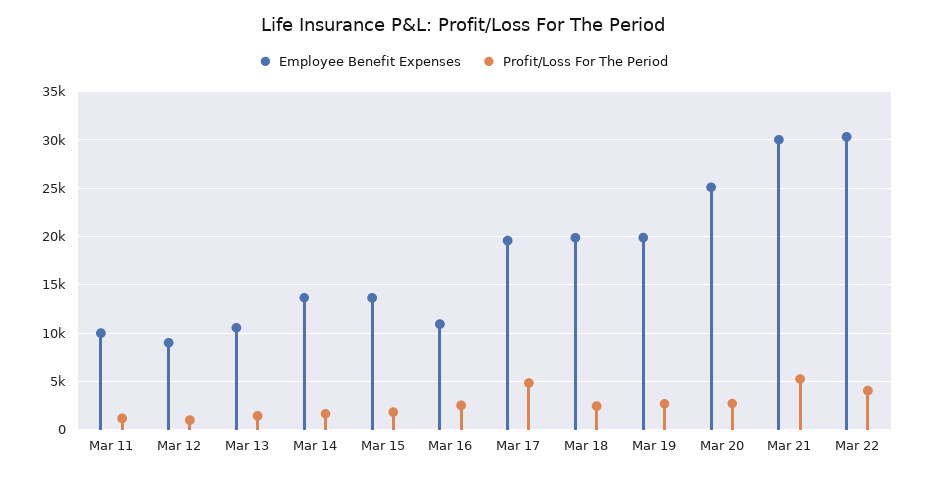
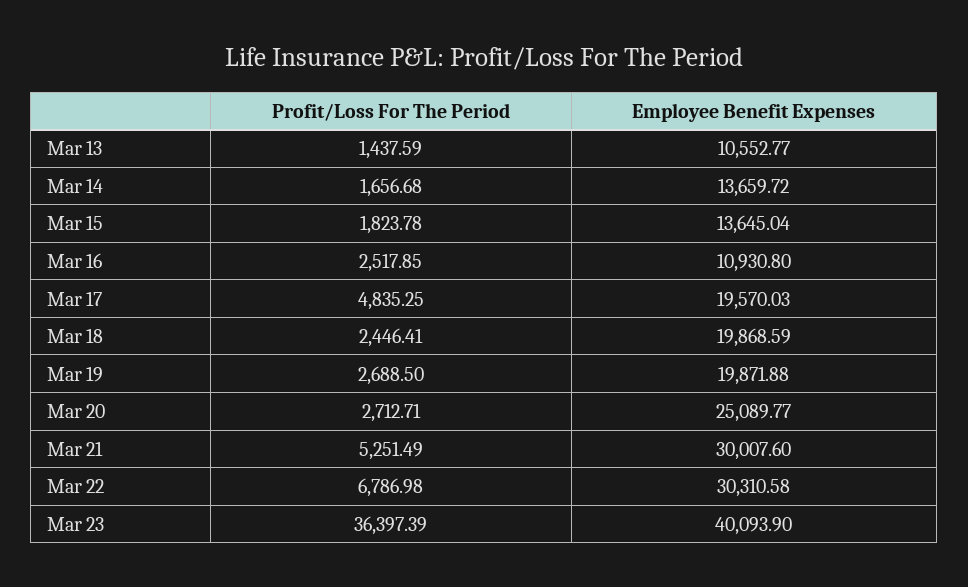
Employee Benefit Expenses, Mar 11: 10000 -> none
Profit/Loss For The Period, Mar 11: 1000 -> none
Employee Benefit Expenses, Mar 12: 9000 -> none
Profit/Loss For The Period, Mar 12: 1000 -> none
Profit/Loss For The Period, Mar 22: 4000 -> 6786.98
Profit/Loss For The Period, Mar 23: none -> 36397.39
Employee Benefit Expenses, Mar 23: none -> 40093.9

